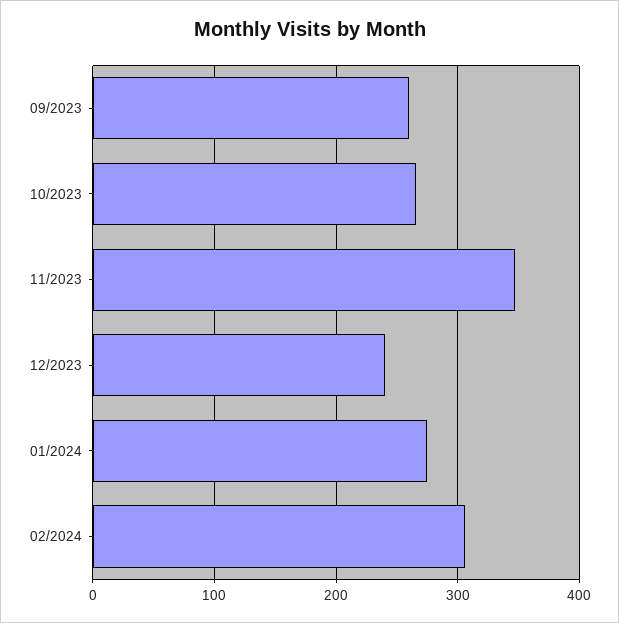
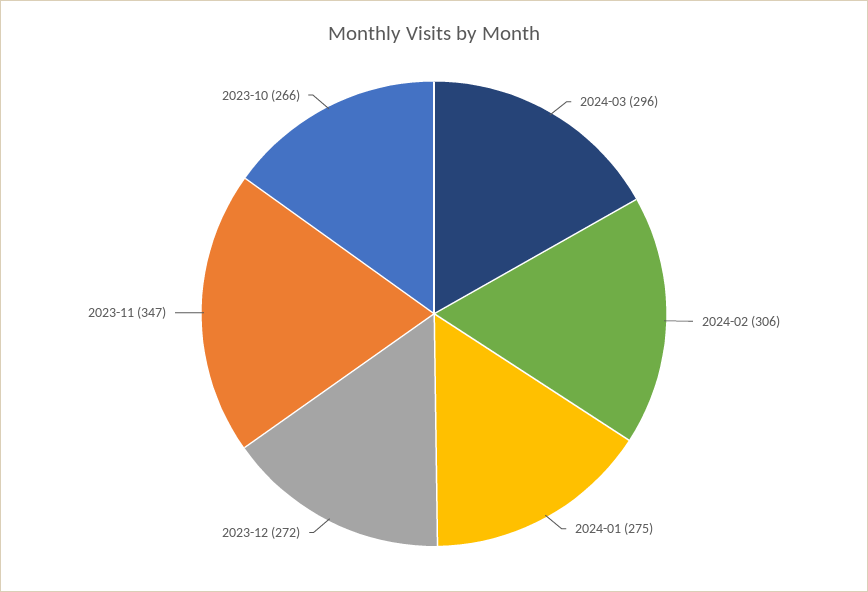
09/2023: 260 -> none
12/2023: 240 -> 272
2024-03: none -> 296

